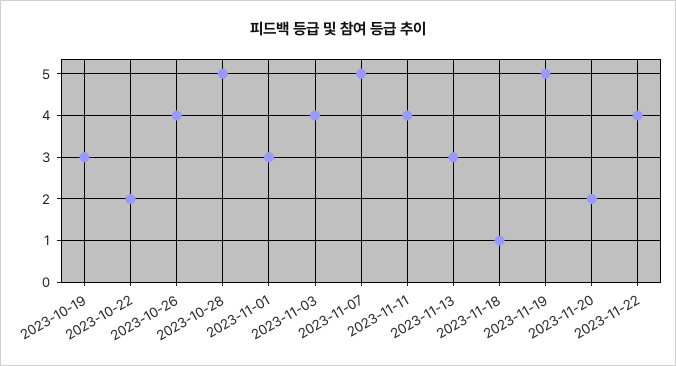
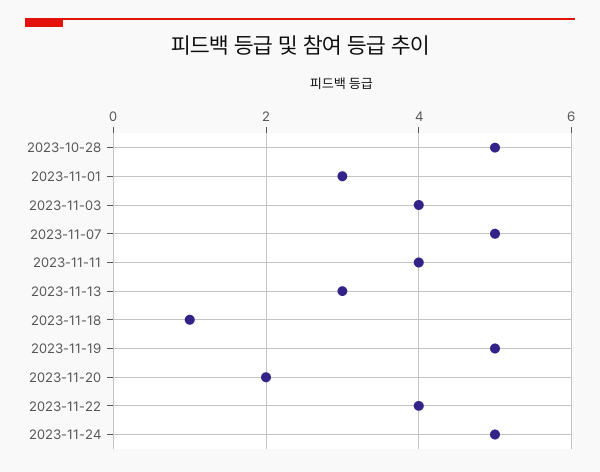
2023-10-19: 3 -> none
2023-10-22: 2 -> none
2023-10-26: 4 -> none
2023-11-24: none -> 5

